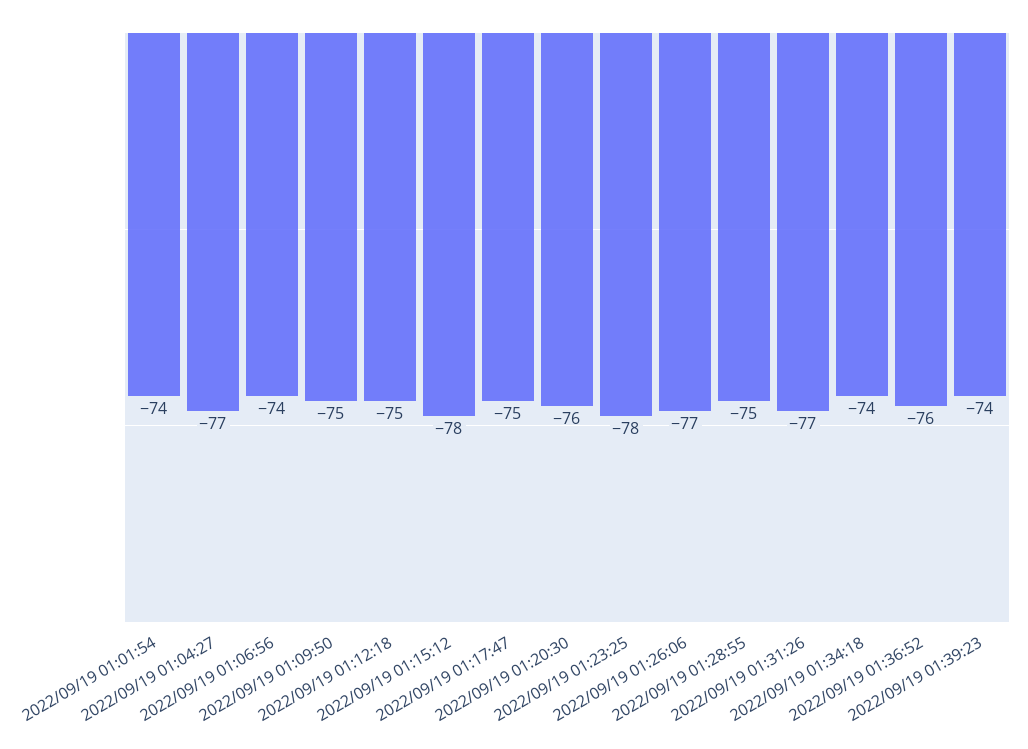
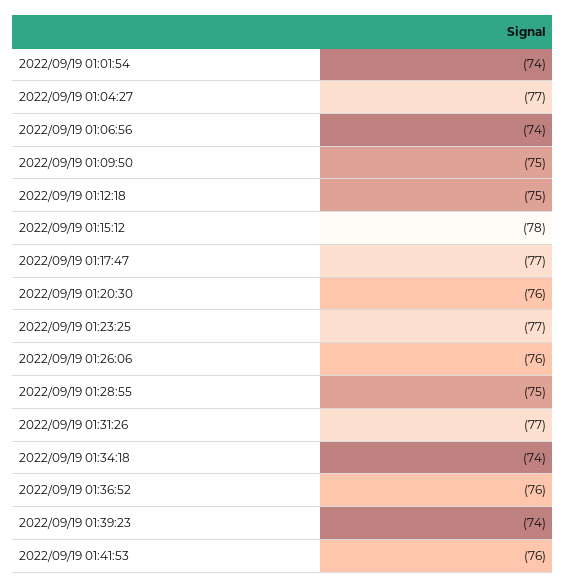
2022/09/19 01:17:47: -75 -> -77
2022/09/19 01:23:25: -78 -> -77
2022/09/19 01:26:06: -77 -> -76
2022/09/19 01:41:53: none -> -76

